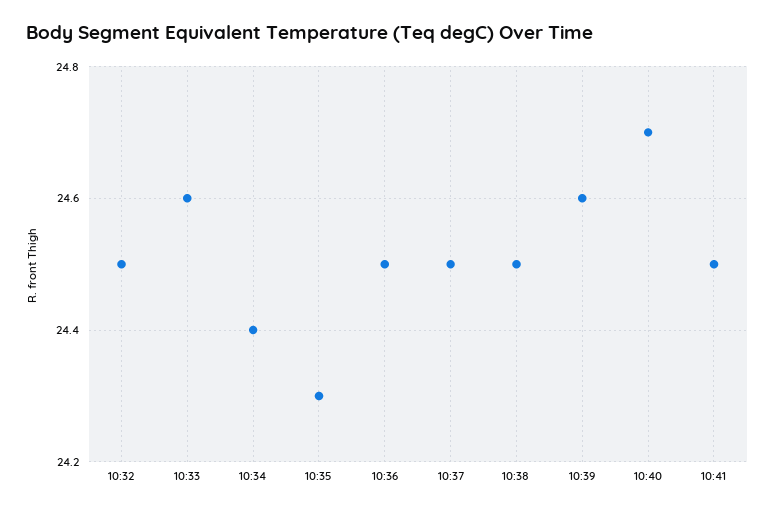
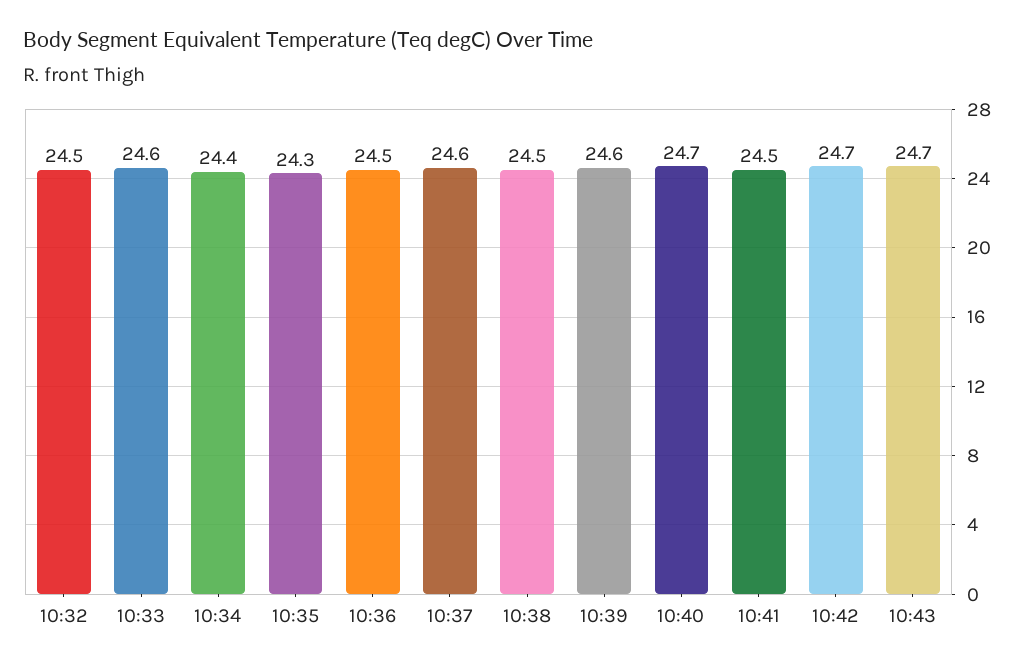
10:37: 24.5 -> 24.6
10:42: none -> 24.7
10:43: none -> 24.7

